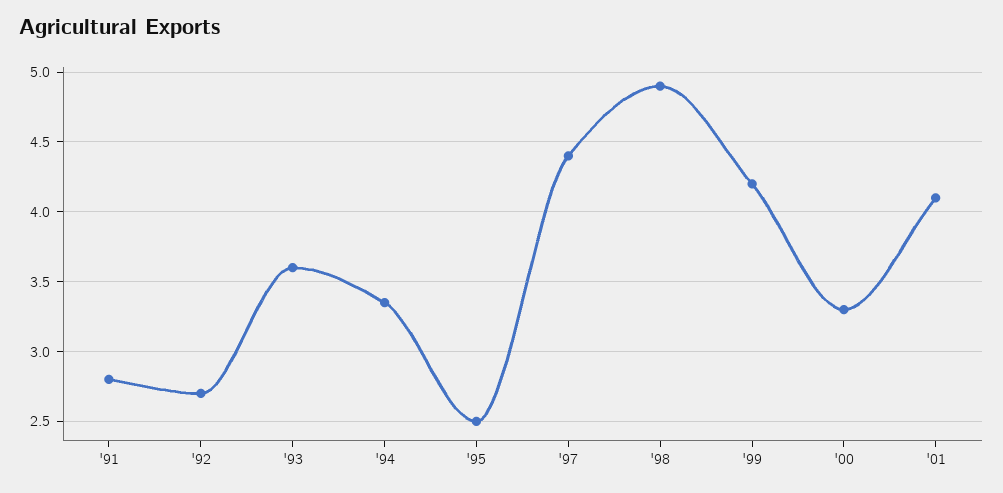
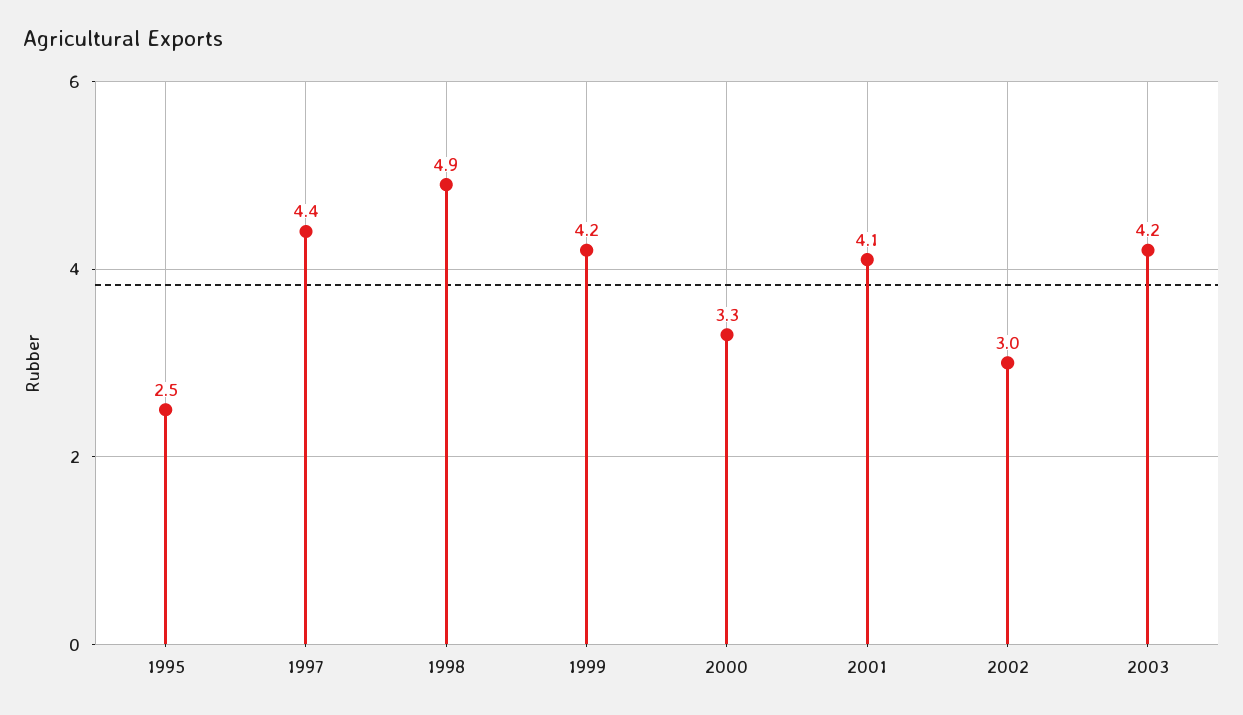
'91: 2.8 -> none
'92: 2.7 -> none
'93: 3.6 -> none
'94: 3.35 -> none
2002: none -> 3
2003: none -> 4.2

